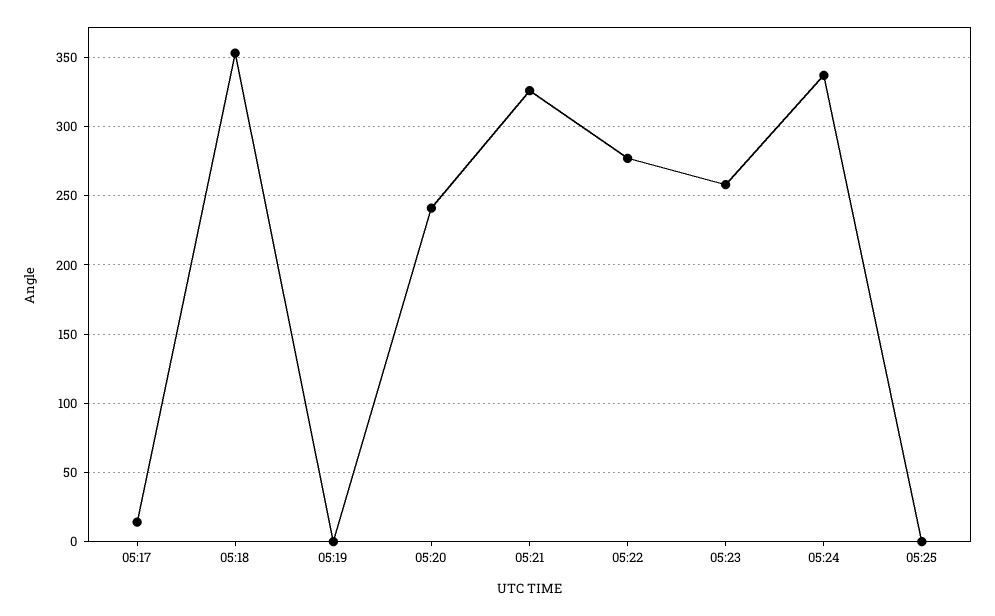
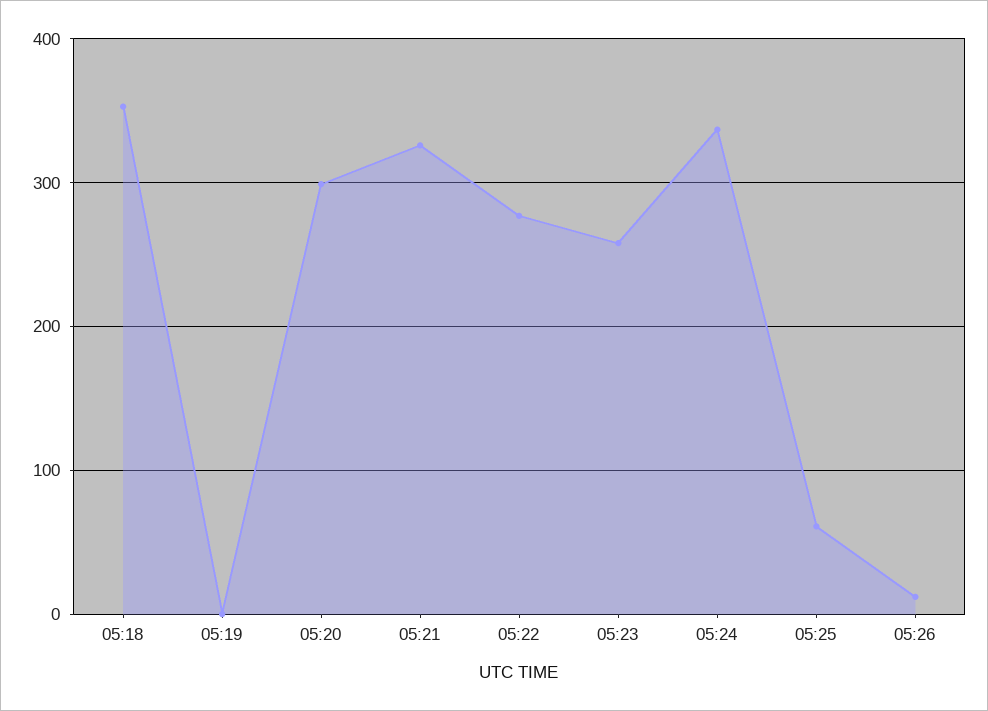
05:17: 15 -> none
05:20: 240 -> 300
05:25: 0 -> 60
05:26: none -> 10

